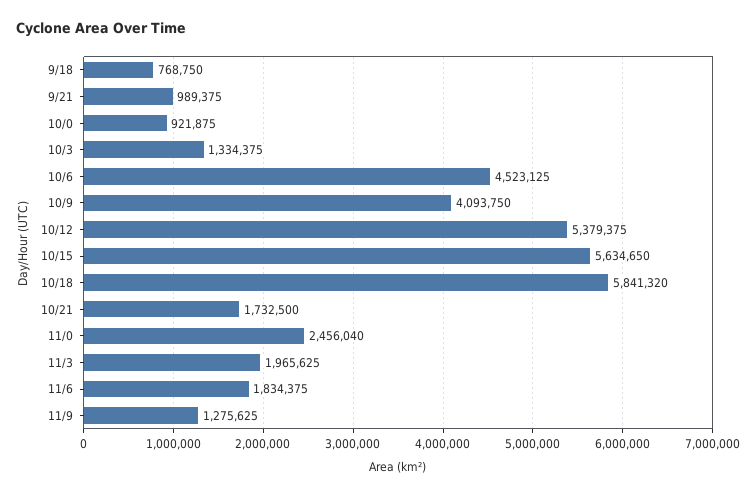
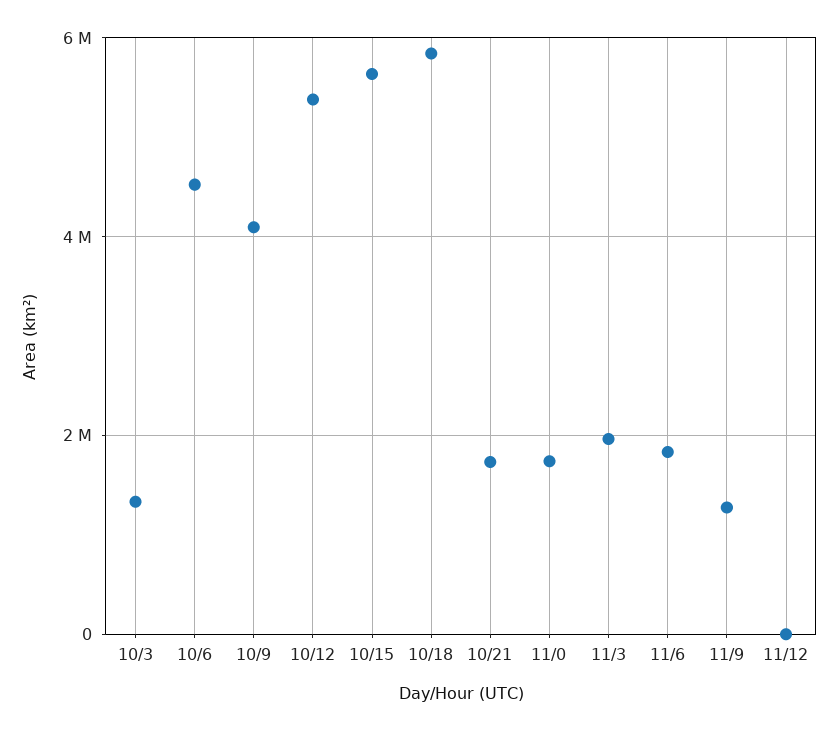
9/18: 768750 -> none
9/21: 989375 -> none
10/0: 921875 -> none
11/0: 2456040 -> 1800000
11/12: none -> 0

